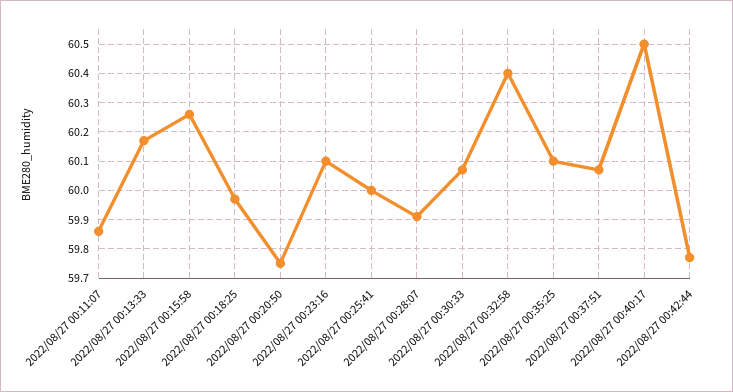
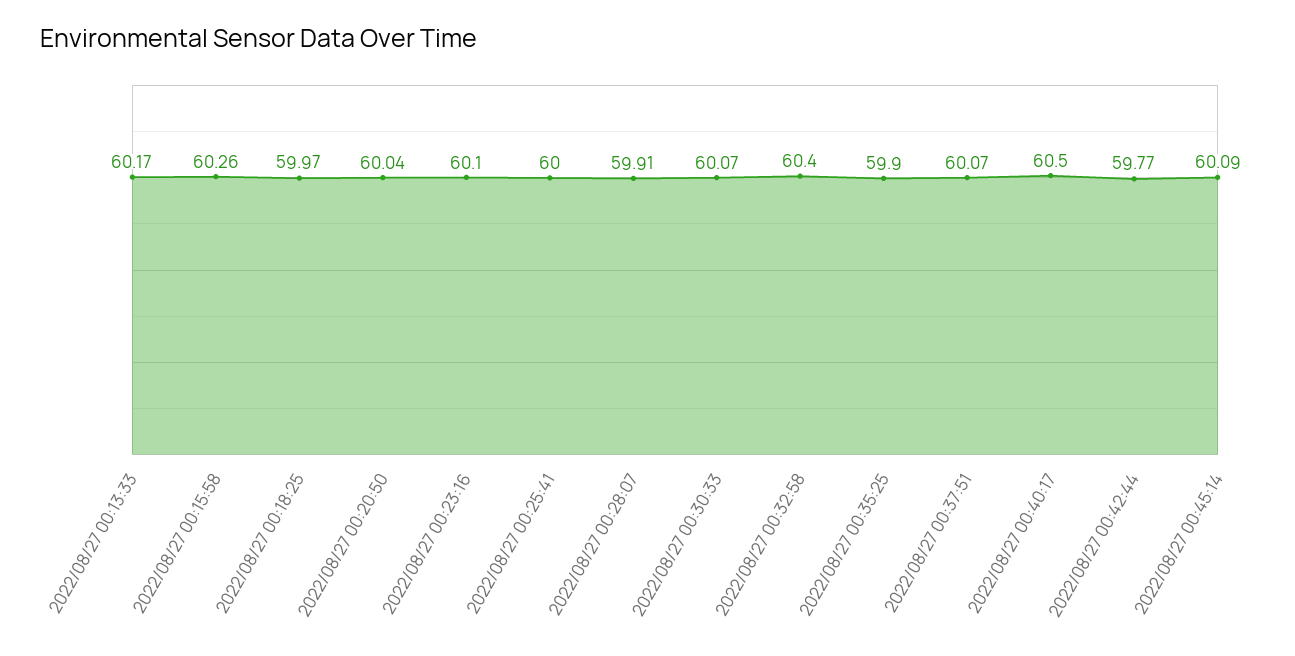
2022/08/27 00:11:07: 59.85 -> none
2022/08/27 00:20:50: 59.75 -> 60.04
2022/08/27 00:35:25: 60.1 -> 59.9
2022/08/27 00:45:14: none -> 60.09

